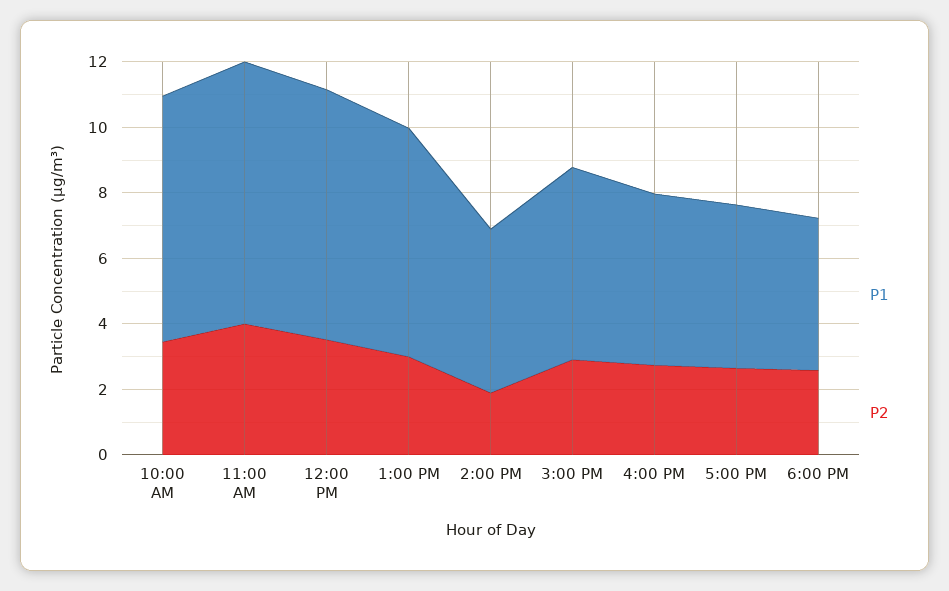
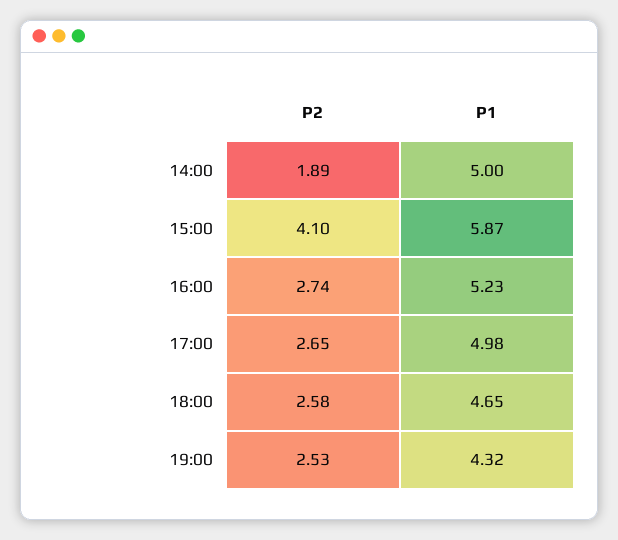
P1, 10:00 AM: 7.5 -> none
P2, 10:00 AM: 3.5 -> none
P1, 11:00 AM: 8 -> none
P2, 11:00 AM: 4 -> none
P1, 12:00 PM: 7.5 -> none
P2, 12:00 PM: 3.5 -> none
P1, 1:00 PM: 7 -> none
P2, 1:00 PM: 3 -> none
P2, 3:00 PM: 3 -> 4.1
P2, 19:00: none -> 2.53
P1, 19:00: none -> 4.32

